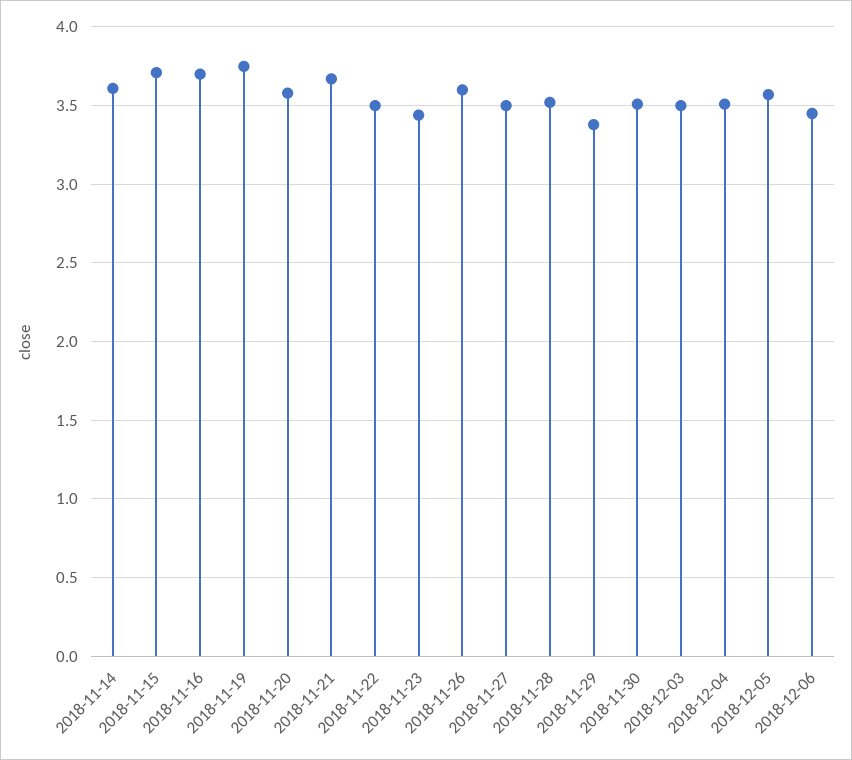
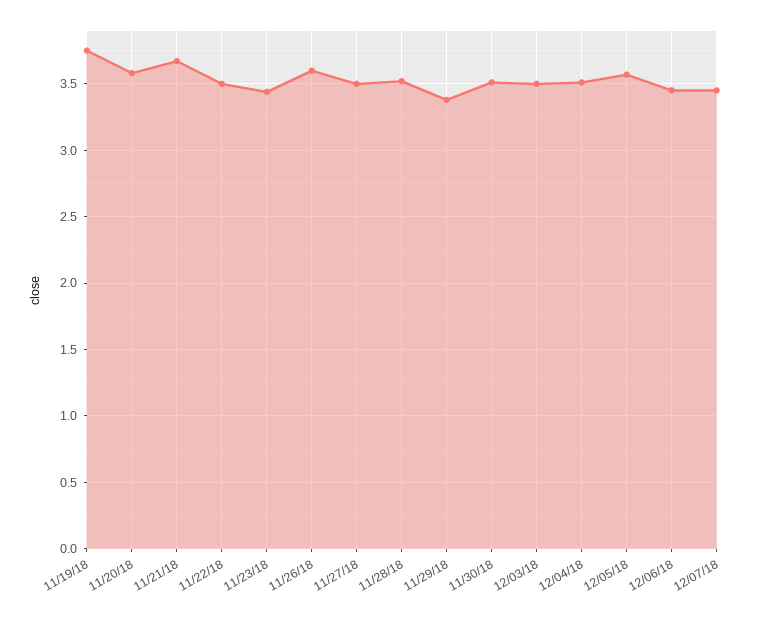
2018-11-14: 3.6 -> none
2018-11-15: 3.7 -> none
2018-11-16: 3.7 -> none
12/07/18: none -> 3.45

